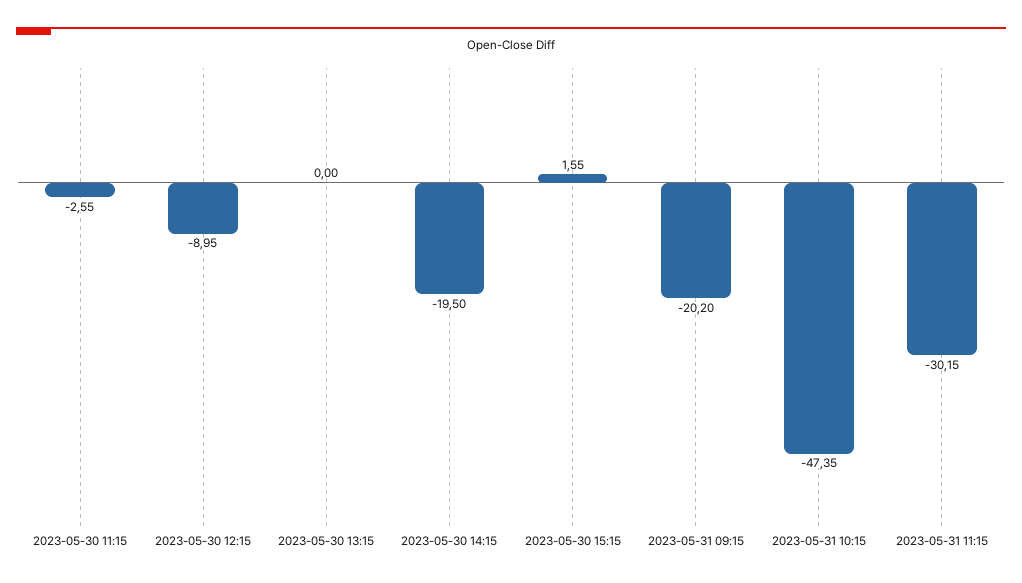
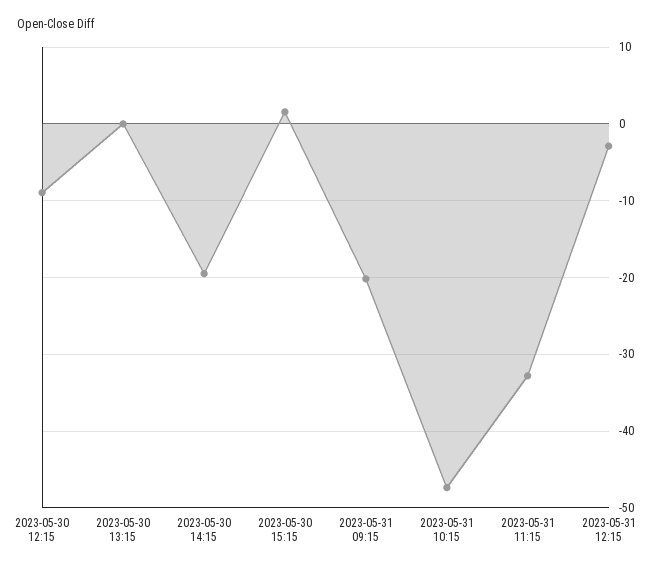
2023-05-30 11:15: -2.55 -> none
2023-05-31 11:15: -30.15 -> -33
2023-05-31 12:15: none -> -3

